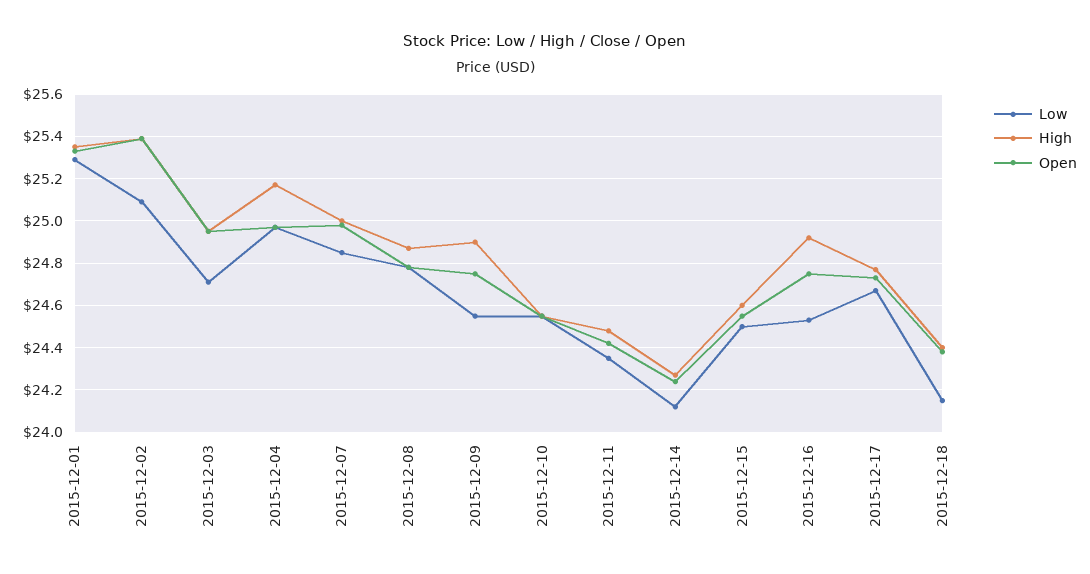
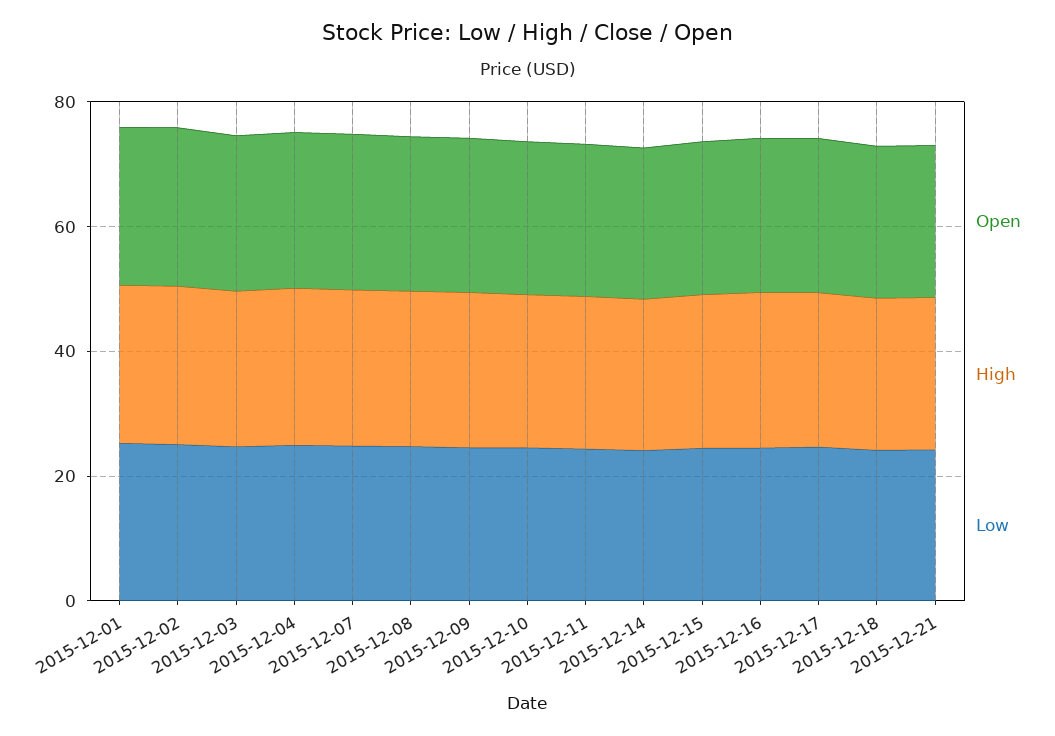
Open, 2015-12-21: none -> 25
High, 2015-12-21: none -> 25
Low, 2015-12-21: none -> 25

